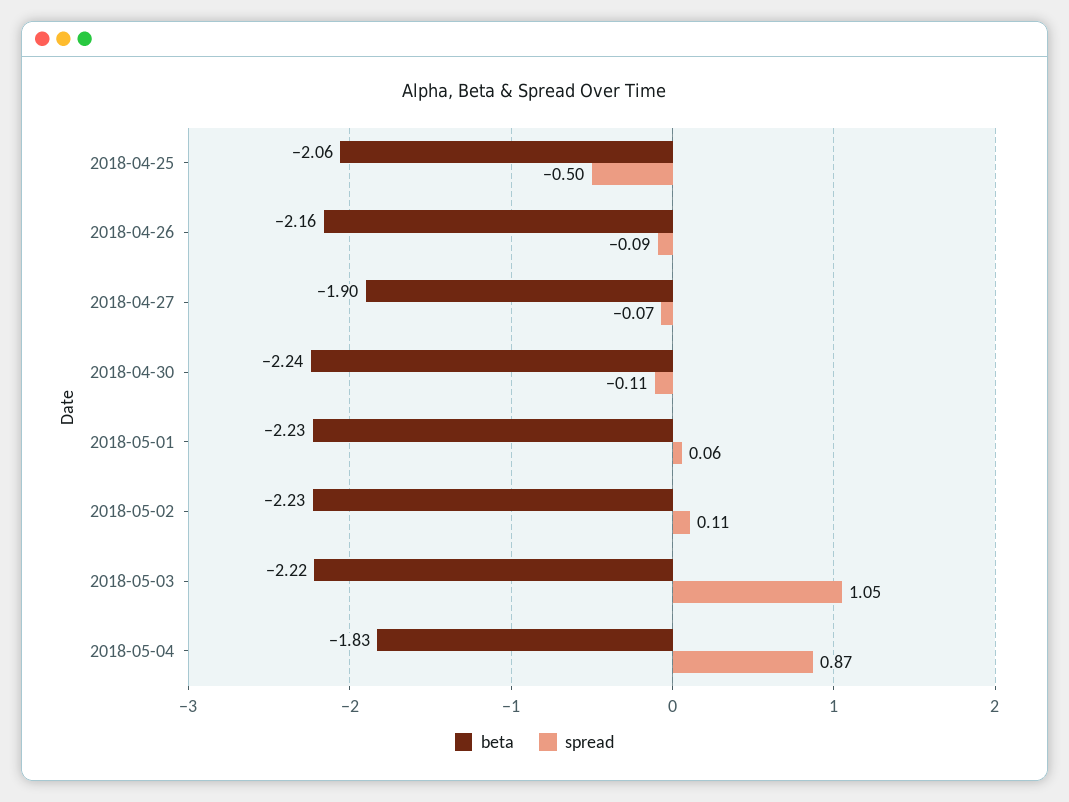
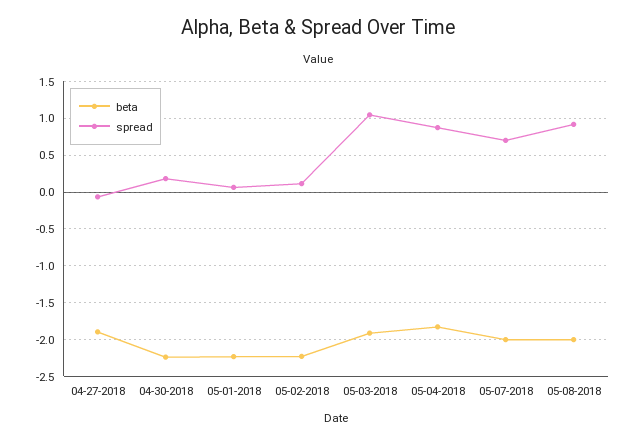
beta, 2018-04-25: -2.06 -> none
spread, 2018-04-25: -0.5 -> none
beta, 2018-04-26: -2.16 -> none
spread, 2018-04-26: -0.09 -> none
spread, 2018-04-30: -0.11 -> 0.2
beta, 2018-05-03: -2.22 -> -1.9
beta, 05-07-2018: none -> -2
spread, 05-07-2018: none -> 0.7
beta, 05-08-2018: none -> -2
spread, 05-08-2018: none -> 0.9

